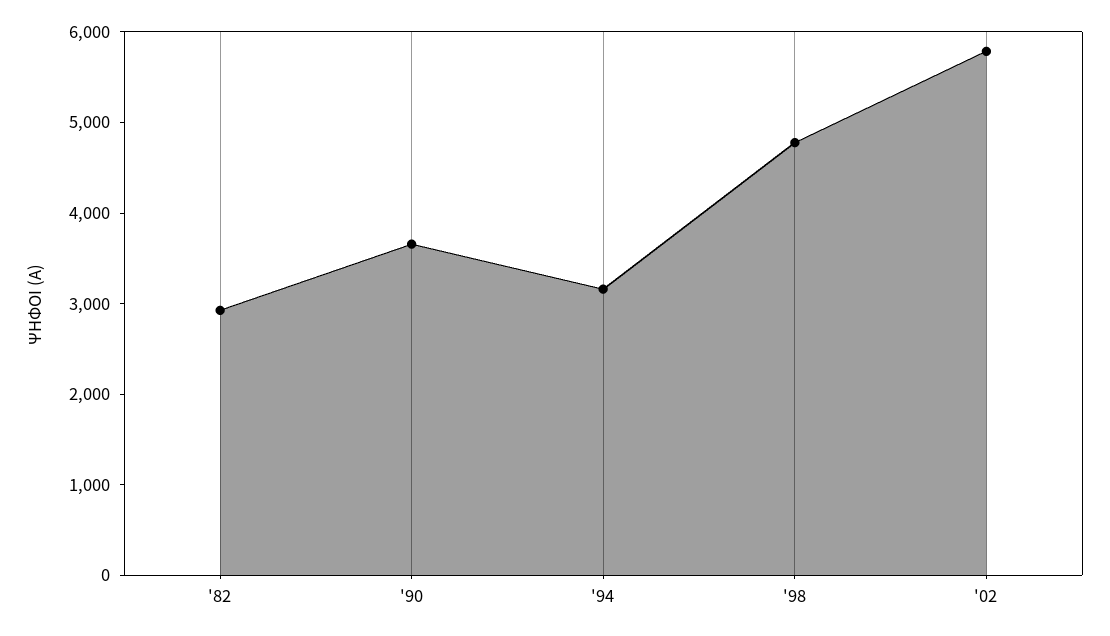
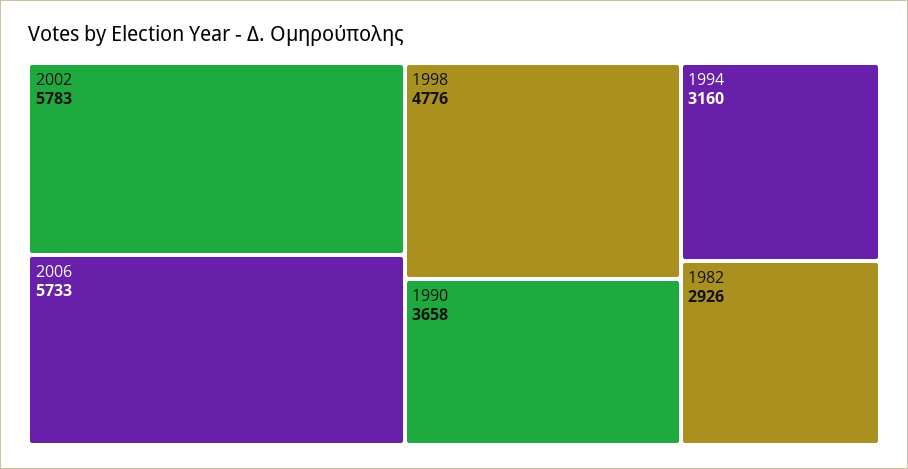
2006: none -> 5733

